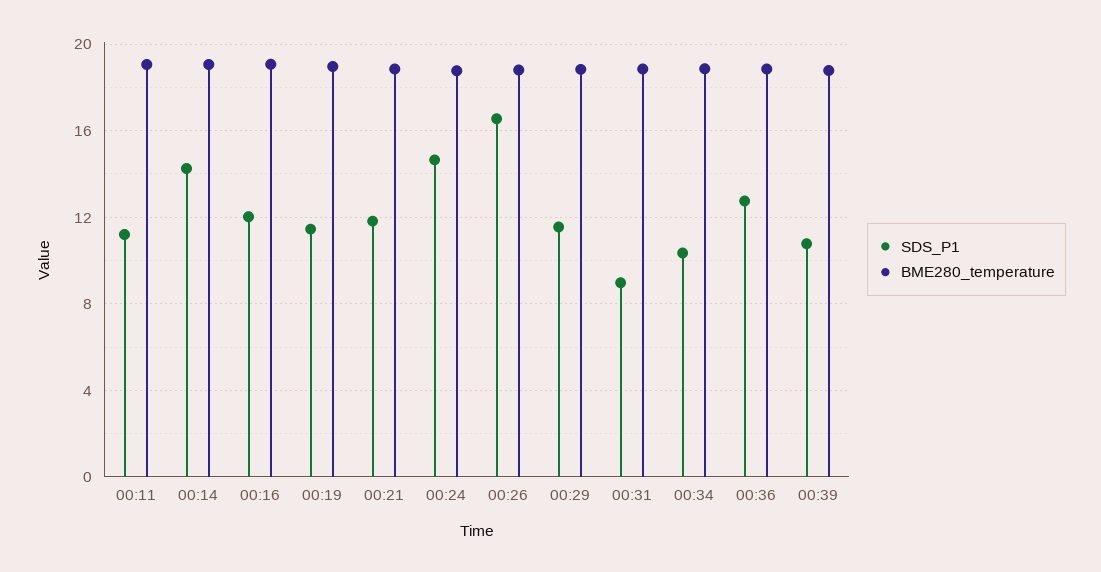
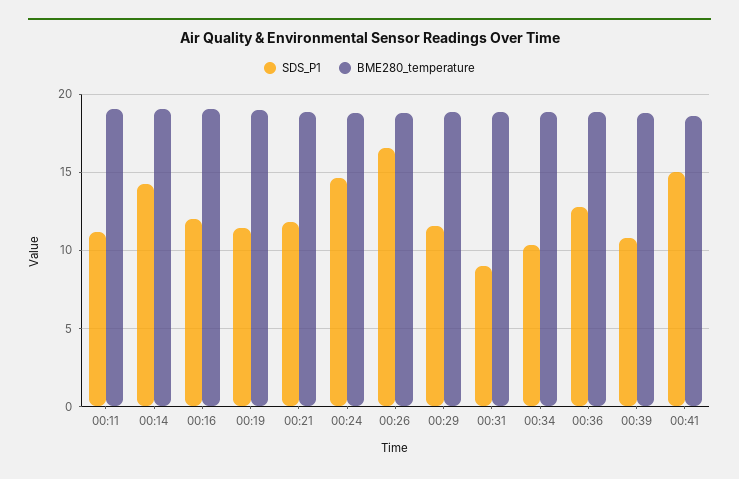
SDS_P1, 00:41: none -> 15
BME280_temperature, 00:41: none -> 18.5

